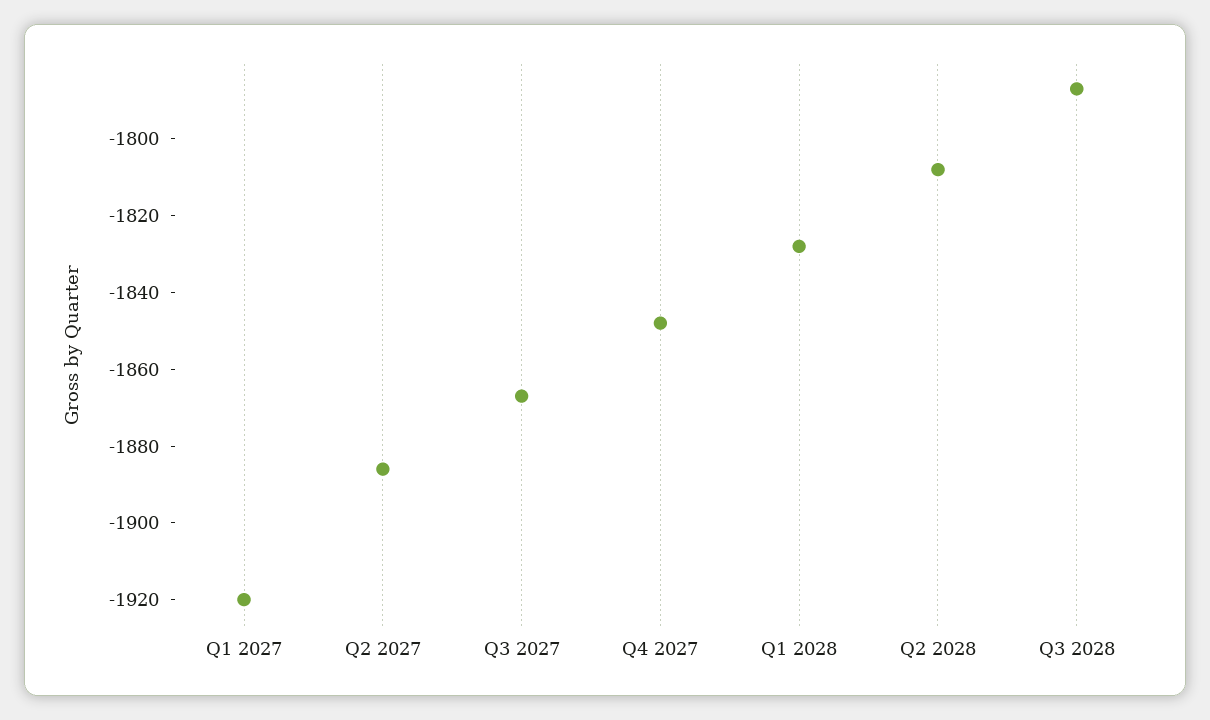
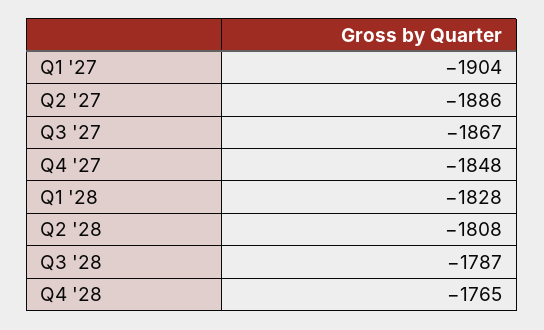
Q1 2027: -1920 -> -1904
Q4 '28: none -> -1765

